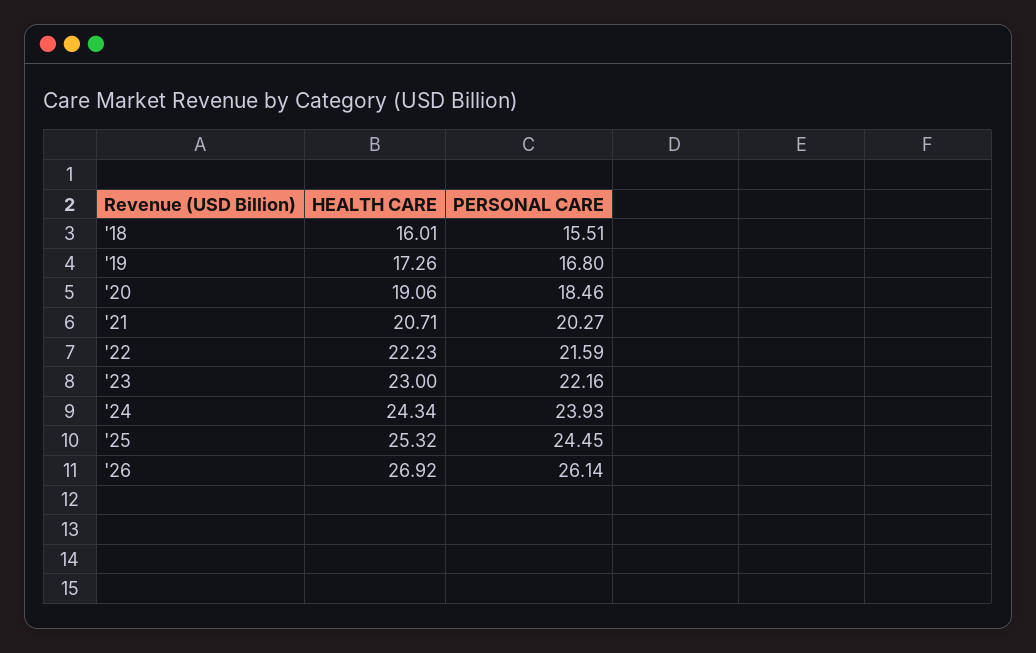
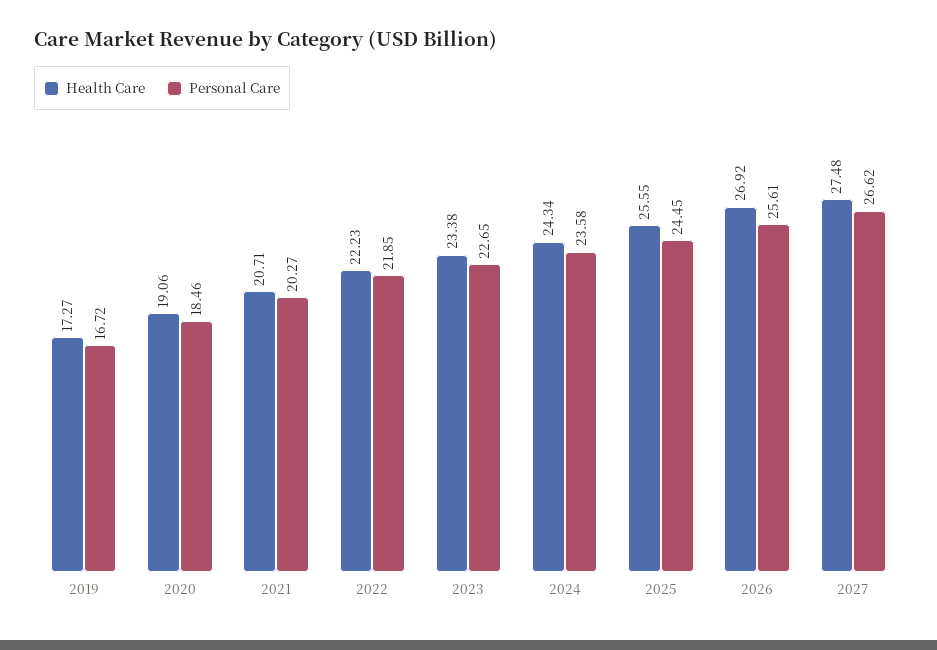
HEALTH CARE, '18: 16.01 -> none
PERSONAL CARE, '18: 15.51 -> none
HEALTH CARE, '19: 17.26 -> 17.27
PERSONAL CARE, '19: 16.8 -> 16.72
PERSONAL CARE, '22: 21.59 -> 21.85
HEALTH CARE, '23: 23 -> 23.38
PERSONAL CARE, '23: 22.16 -> 22.65
PERSONAL CARE, '24: 23.93 -> 23.58
HEALTH CARE, '25: 25.32 -> 25.55
PERSONAL CARE, '26: 26.14 -> 25.61
HEALTH CARE, 2027: none -> 27.48
PERSONAL CARE, 2027: none -> 26.62

